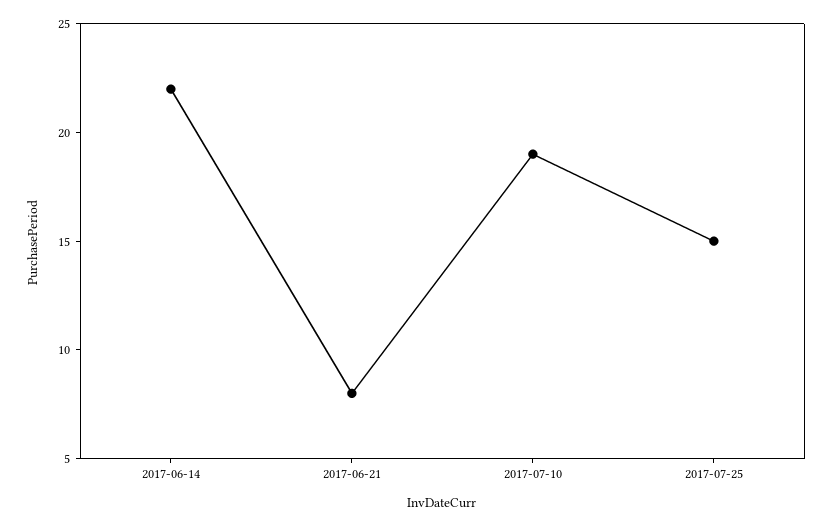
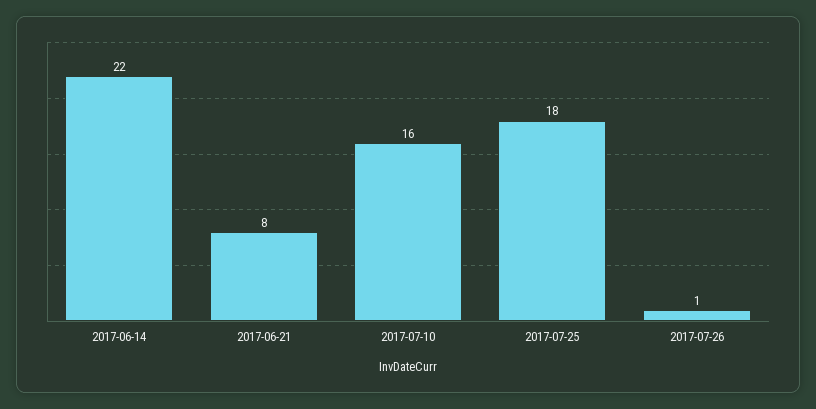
2017-07-10: 19 -> 16
2017-07-25: 15 -> 18
2017-07-26: none -> 1

